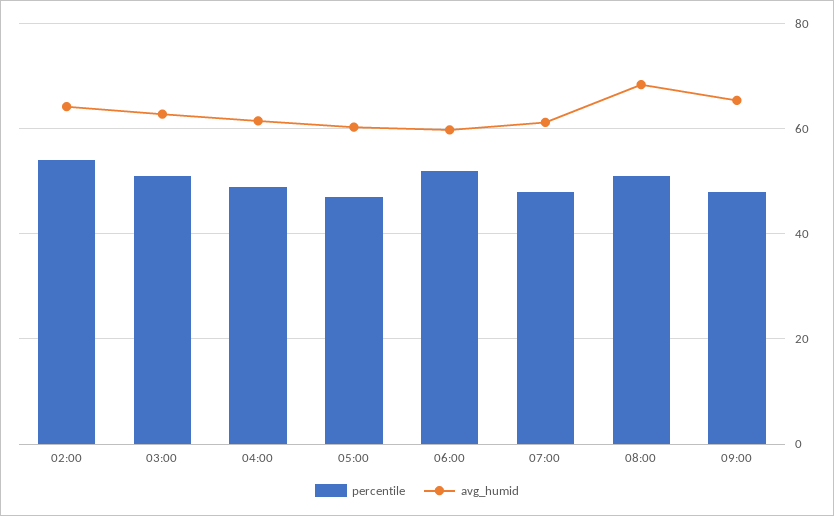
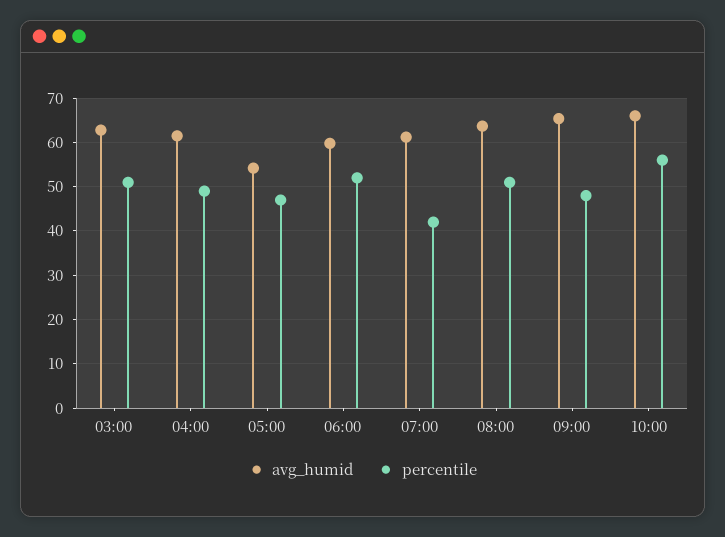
percentile, 02:00: 54 -> none
avg_humid, 02:00: 64 -> none
avg_humid, 05:00: 60 -> 54
percentile, 07:00: 48 -> 42
avg_humid, 08:00: 68 -> 64
avg_humid, 10:00: none -> 66
percentile, 10:00: none -> 56

